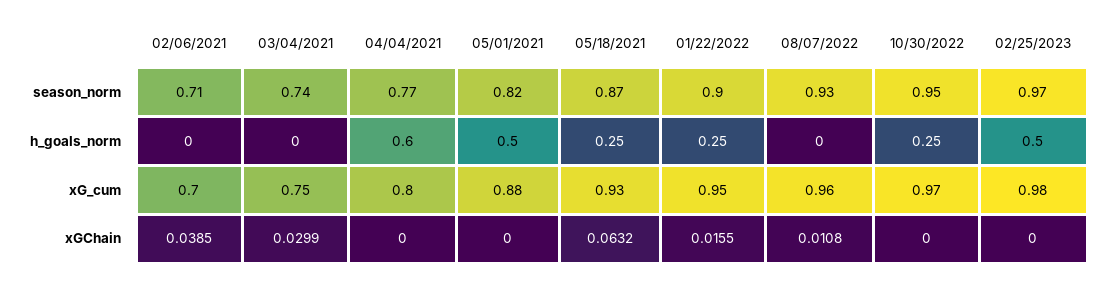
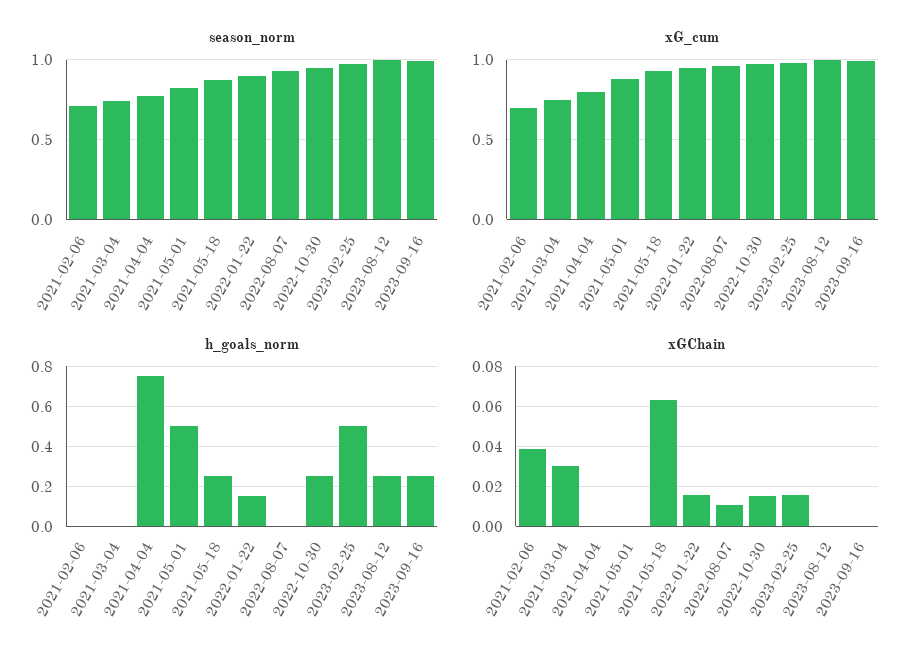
h_goals_norm, 04/04/2021: 0.6 -> 0.75
h_goals_norm, 01/22/2022: 0.25 -> 0.15
xGChain, 10/30/2022: 0 -> 0.015
xGChain, 02/25/2023: 0 -> 0.015
season_norm, 2023-08-12: none -> 1
season_norm, 2023-09-16: none -> 1
xG_cum, 2023-08-12: none -> 1
xG_cum, 2023-09-16: none -> 1
h_goals_norm, 2023-08-12: none -> 0.25
h_goals_norm, 2023-09-16: none -> 0.25
xGChain, 2023-08-12: none -> 0
xGChain, 2023-09-16: none -> 0

